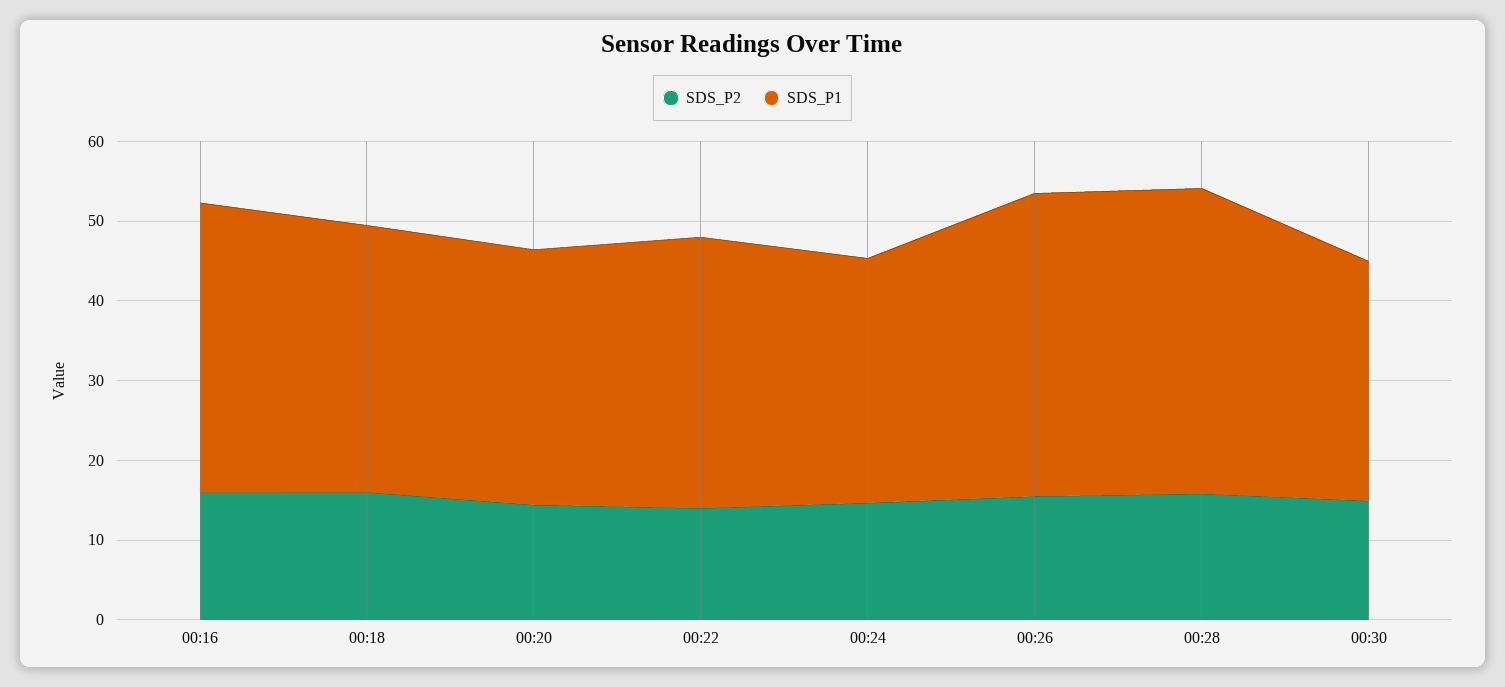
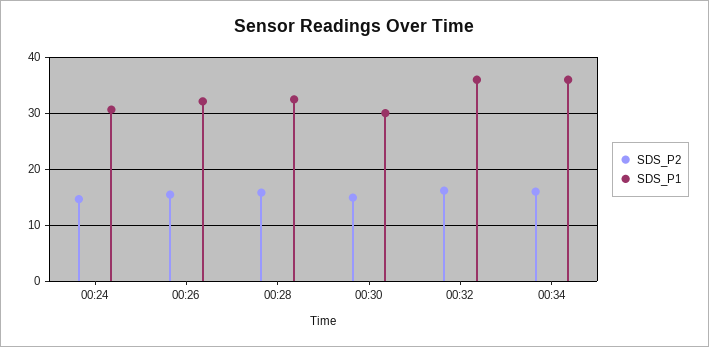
SDS_P2, 00:16: 16 -> none
SDS_P1, 00:16: 36 -> none
SDS_P2, 00:18: 16 -> none
SDS_P1, 00:18: 34 -> none
SDS_P2, 00:20: 14 -> none
SDS_P1, 00:20: 32 -> none
SDS_P2, 00:22: 14 -> none
SDS_P1, 00:22: 34 -> none
SDS_P1, 00:26: 38 -> 32
SDS_P1, 00:28: 38 -> 32
SDS_P2, 00:32: none -> 16
SDS_P1, 00:32: none -> 36
SDS_P2, 00:34: none -> 16
SDS_P1, 00:34: none -> 36

